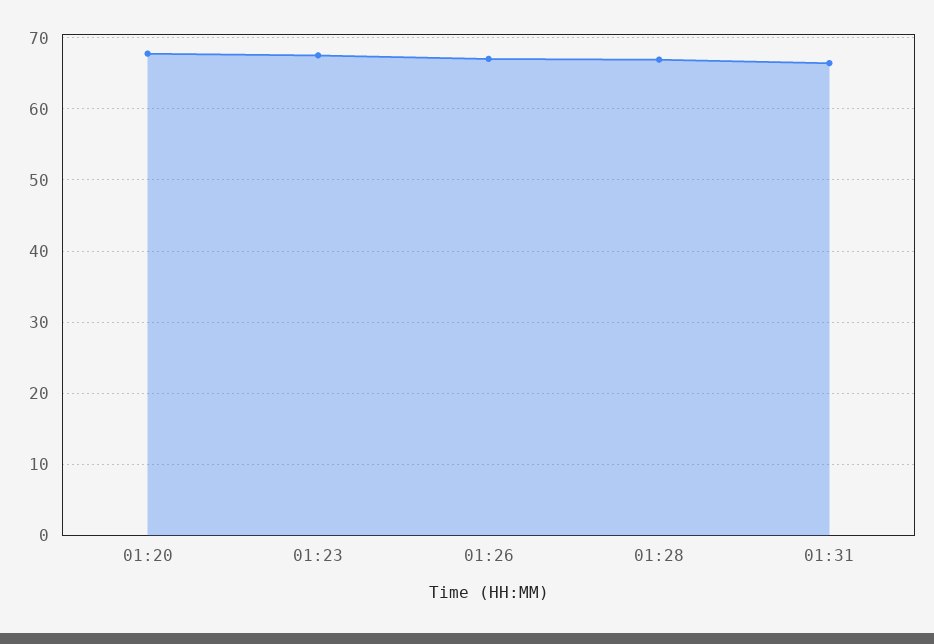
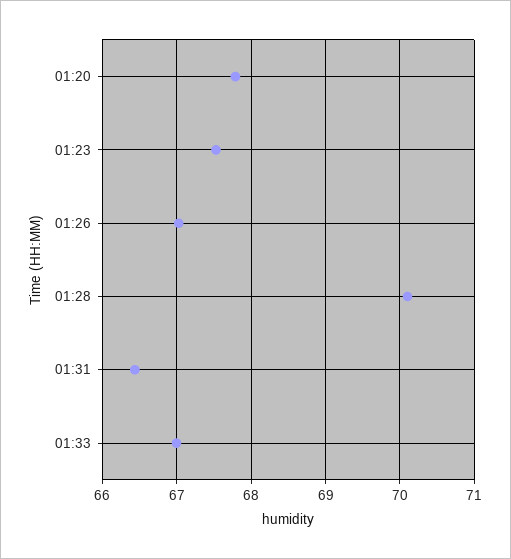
01:28: 67 -> 70.1
01:33: none -> 67

